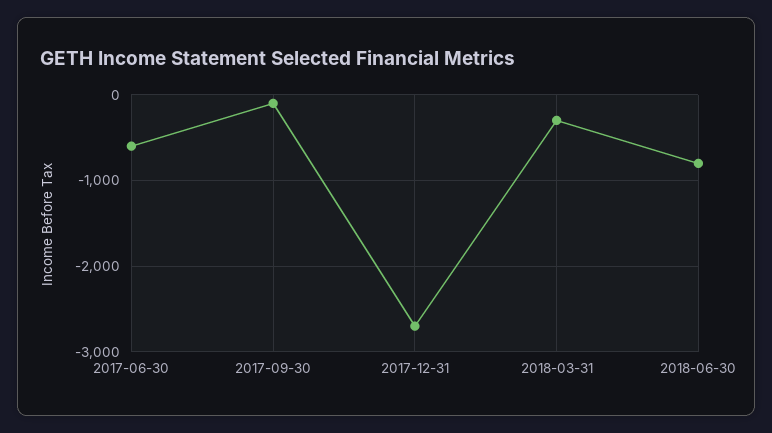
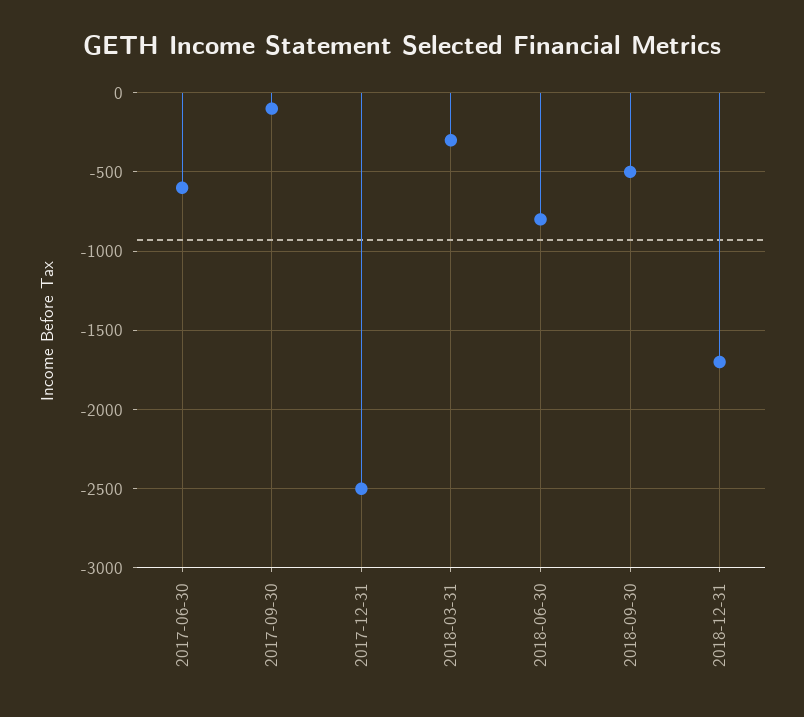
2017-12-31: -2700 -> -2500
2018-09-30: none -> -500
2018-12-31: none -> -1700

